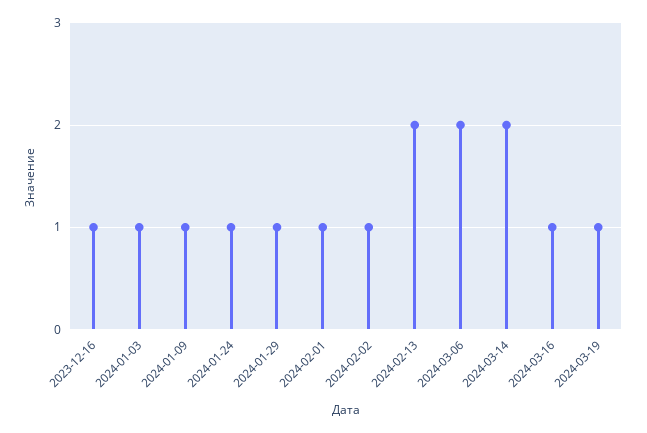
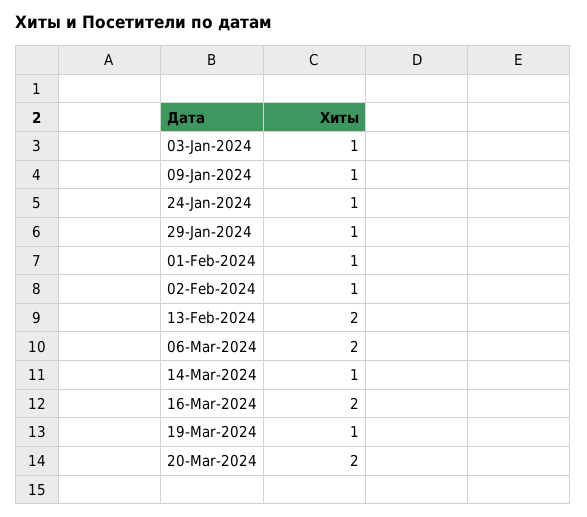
2023-12-16: 1 -> none
2024-03-14: 2 -> 1
2024-03-16: 1 -> 2
20-Mar-2024: none -> 2

